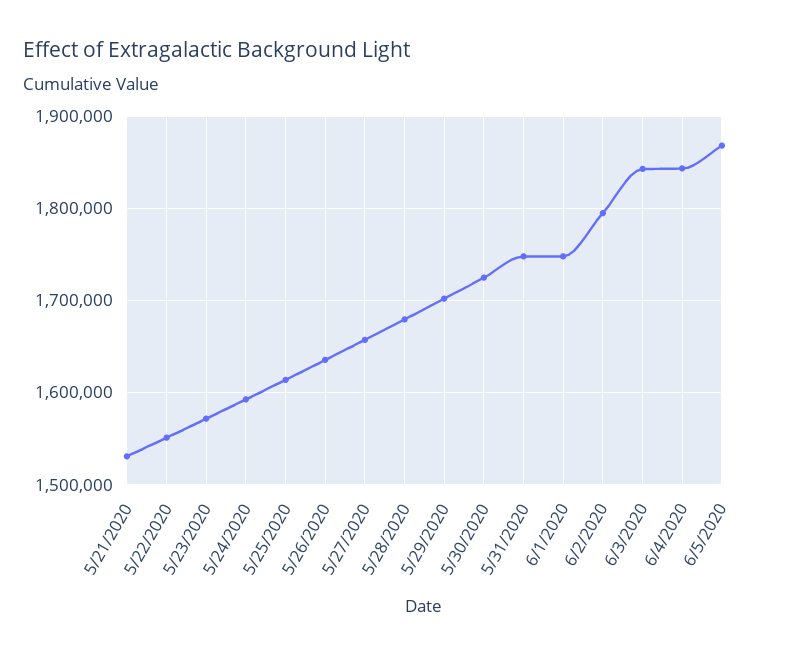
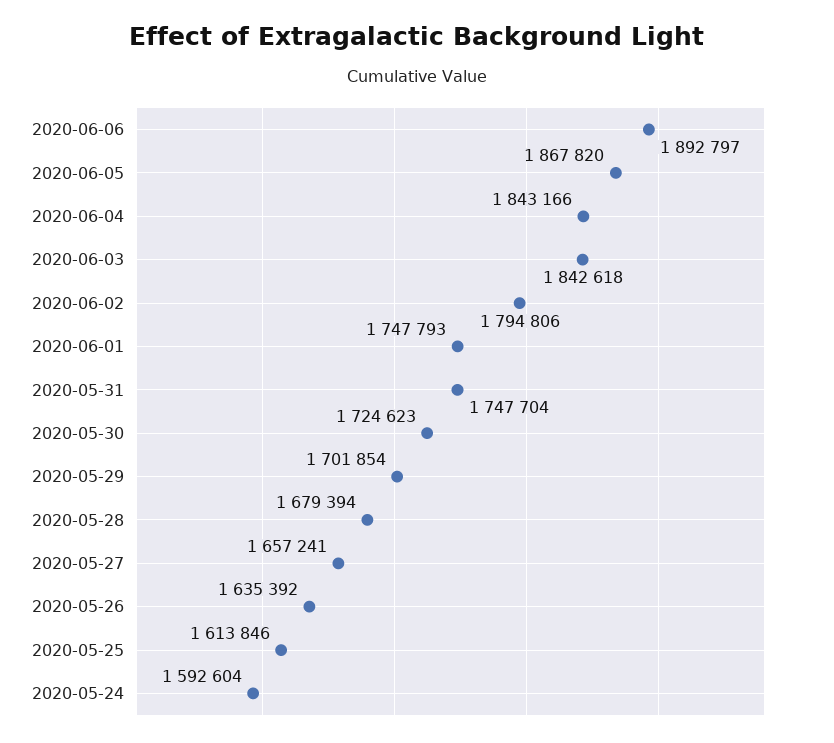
5/21/2020: 1530000 -> none
5/22/2020: 1550000 -> none
5/23/2020: 1570000 -> none
2020-06-06: none -> 1892797

